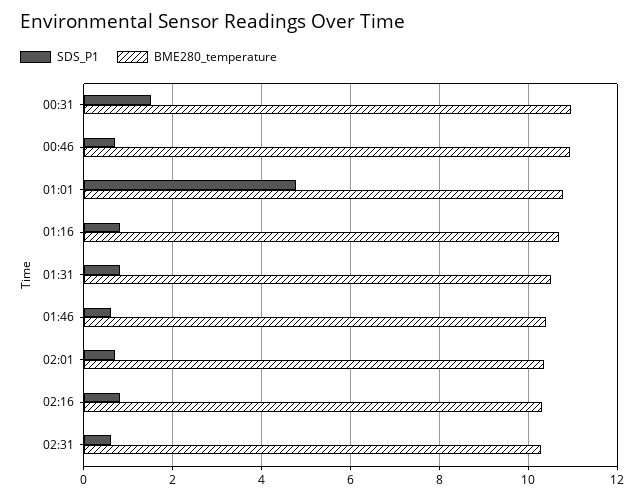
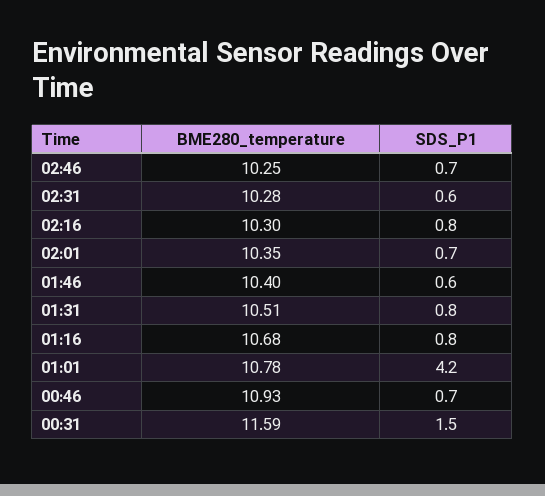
BME280_temperature, 00:31: 11 -> 11.59
SDS_P1, 01:01: 4.8 -> 4.2
BME280_temperature, 02:46: none -> 10.25
SDS_P1, 02:46: none -> 0.7

